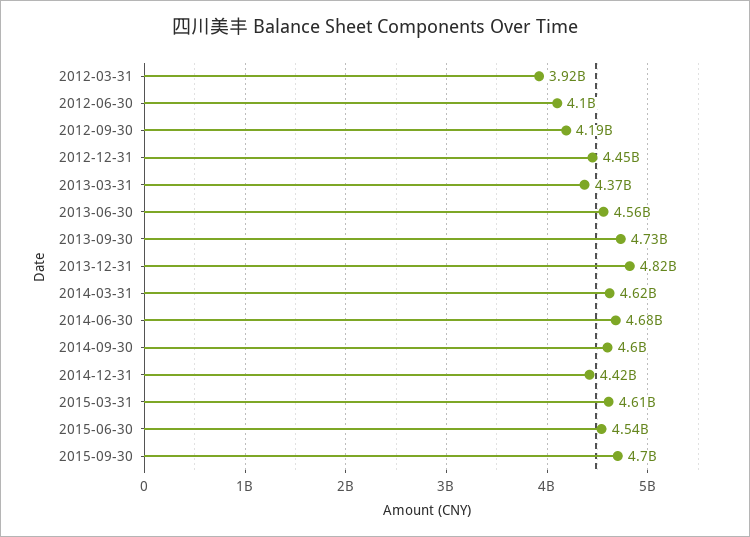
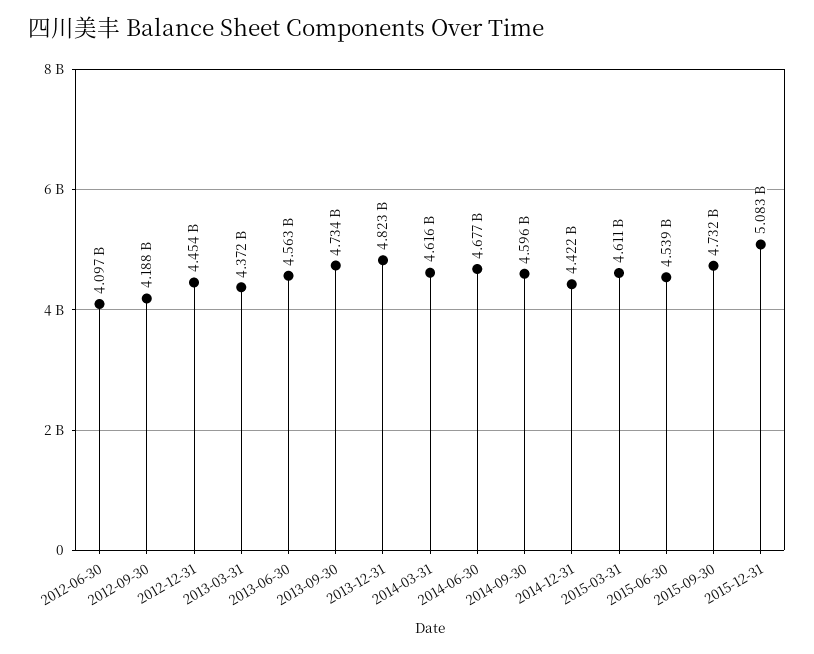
2012-03-31: 3920000000 -> none
2015-09-30: 4700000000 -> 4732000000
2015-12-31: none -> 5083000000

